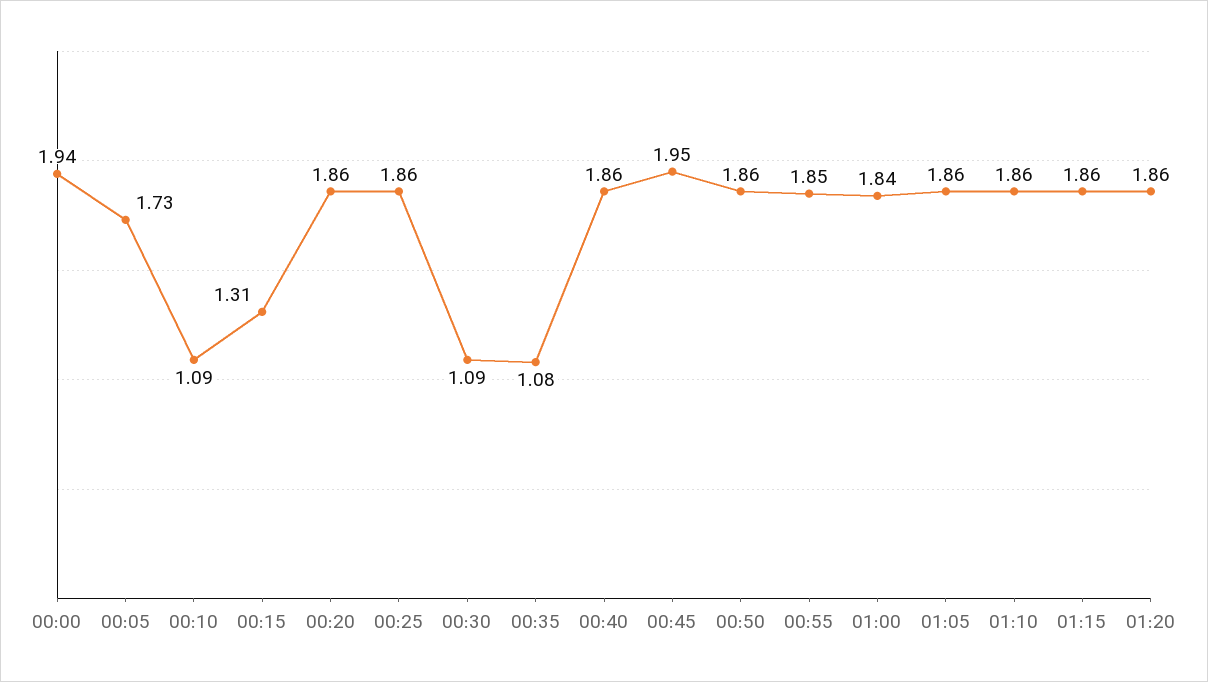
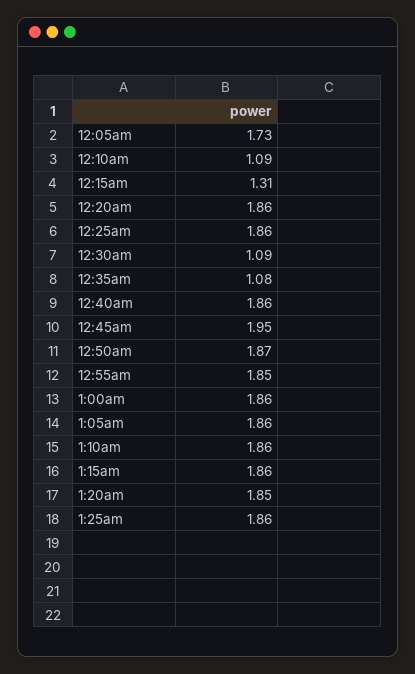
00:00: 1.94 -> none
00:50: 1.86 -> 1.87
01:00: 1.84 -> 1.86
01:20: 1.86 -> 1.85
1:25am: none -> 1.86

